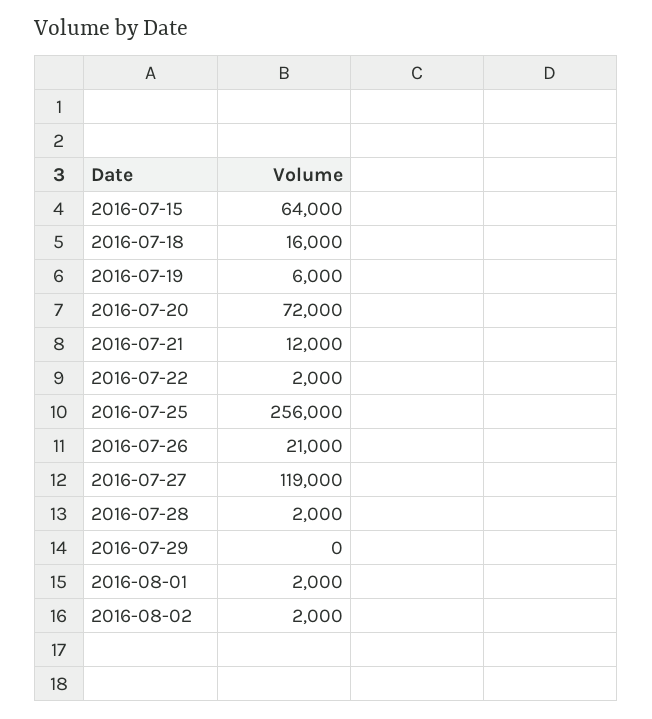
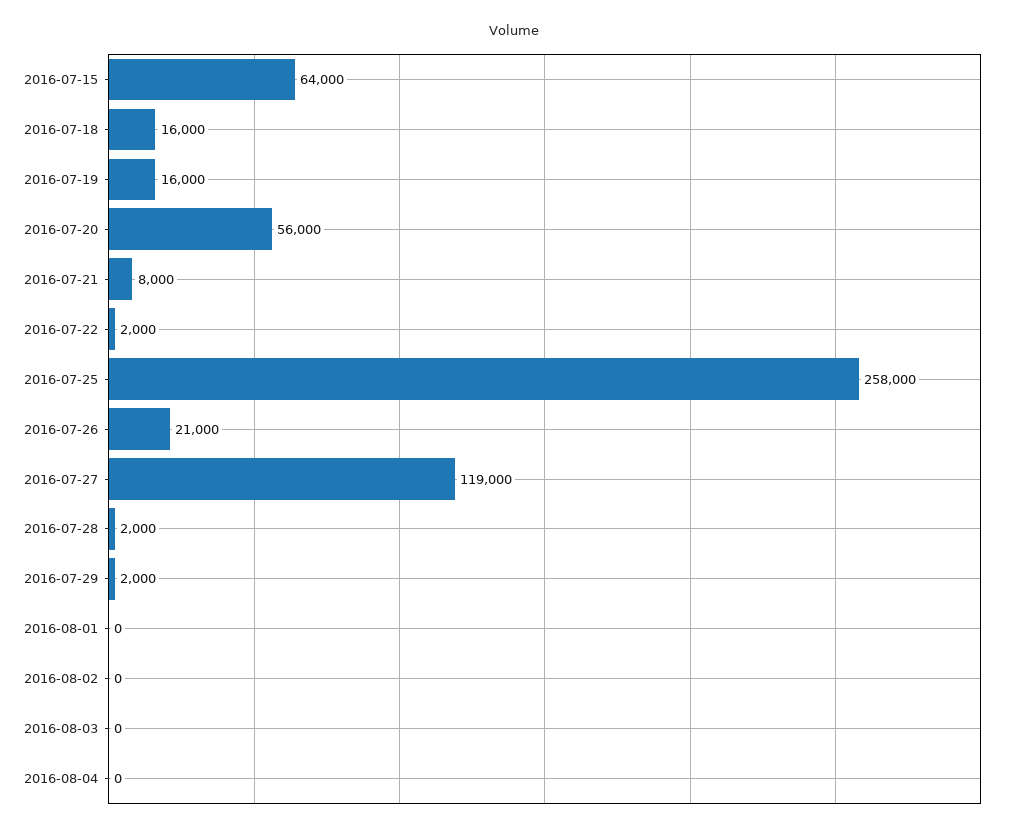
2016-07-19: 6000 -> 16000
2016-07-20: 72000 -> 56000
2016-07-21: 12000 -> 8000
2016-07-25: 256000 -> 258000
2016-07-29: 0 -> 2000
2016-08-01: 2000 -> 0
2016-08-02: 2000 -> 0
2016-08-03: none -> 0
2016-08-04: none -> 0

